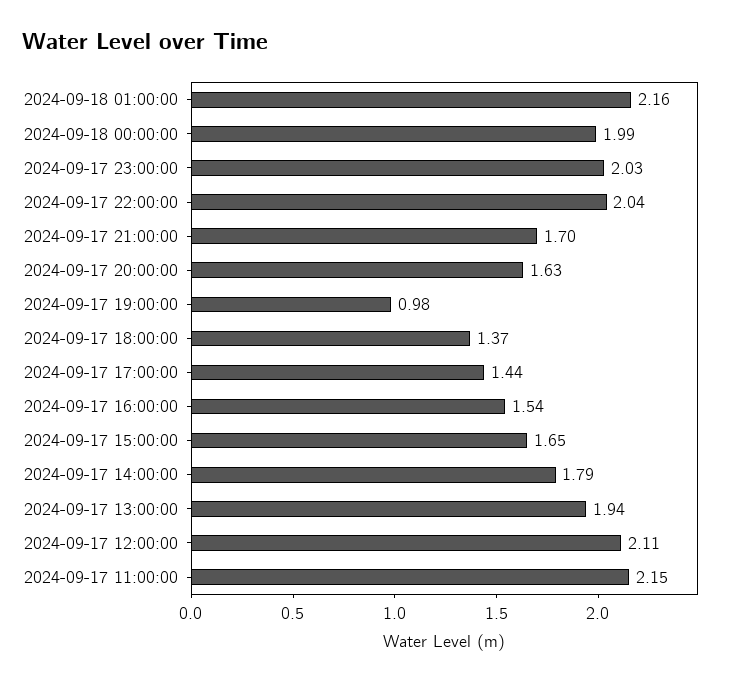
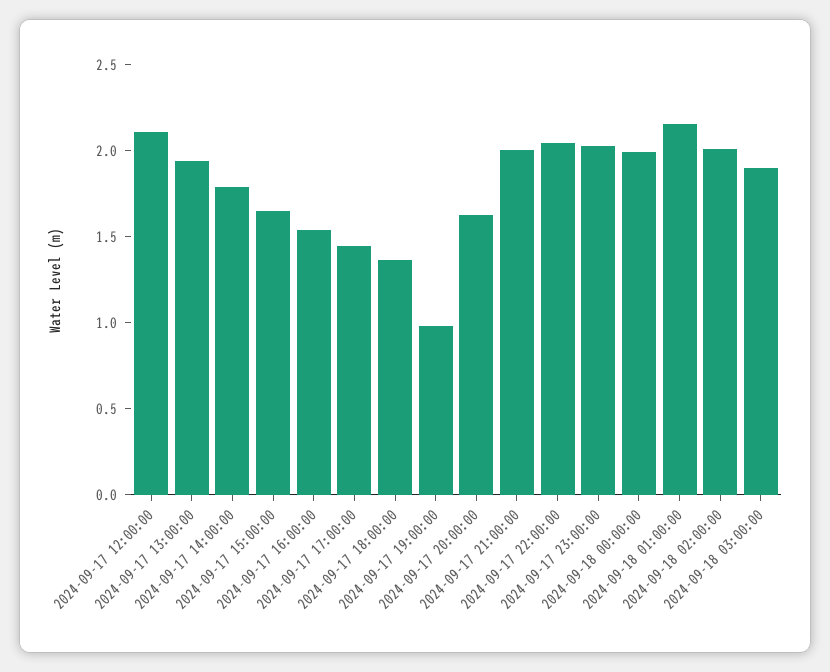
2024-09-17 21:00:00: 1.7 -> 2
2024-09-17 11:00:00: 2.15 -> none
2024-09-18 02:00:00: none -> 2
2024-09-18 03:00:00: none -> 1.9

